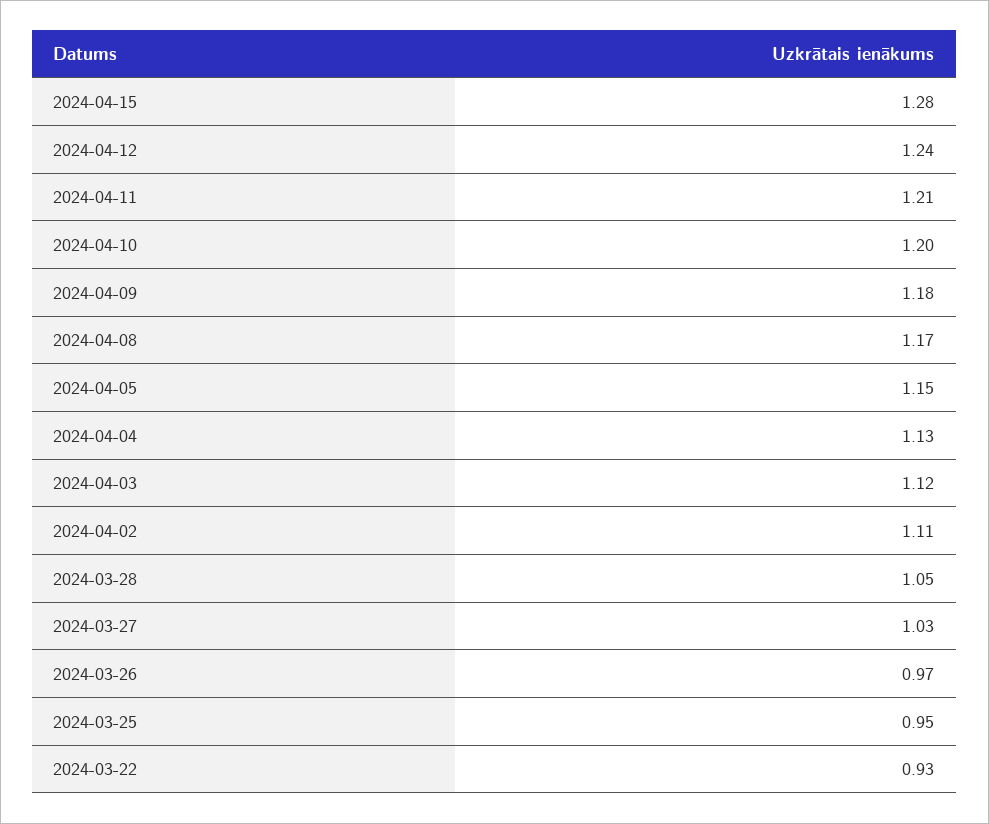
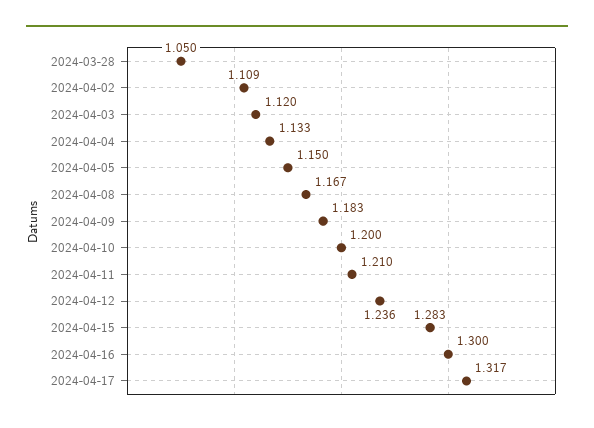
2024-03-27: 1.03 -> none
2024-03-26: 0.97 -> none
2024-03-25: 0.95 -> none
2024-03-22: 0.93 -> none
2024-04-16: none -> 1.3
2024-04-17: none -> 1.317

